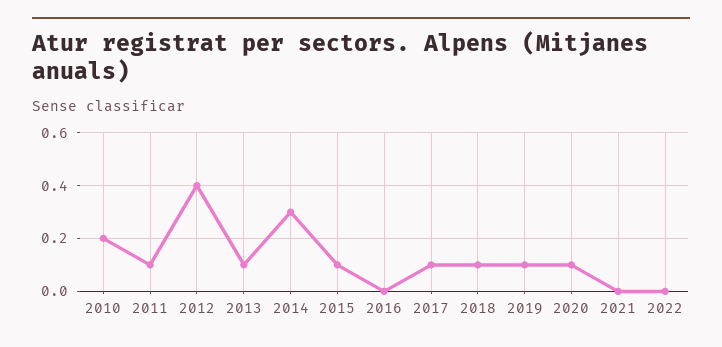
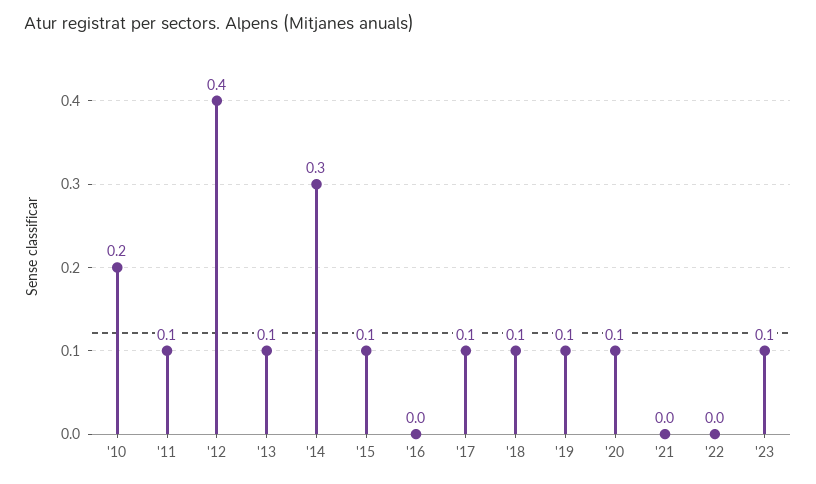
'23: none -> 0.1

